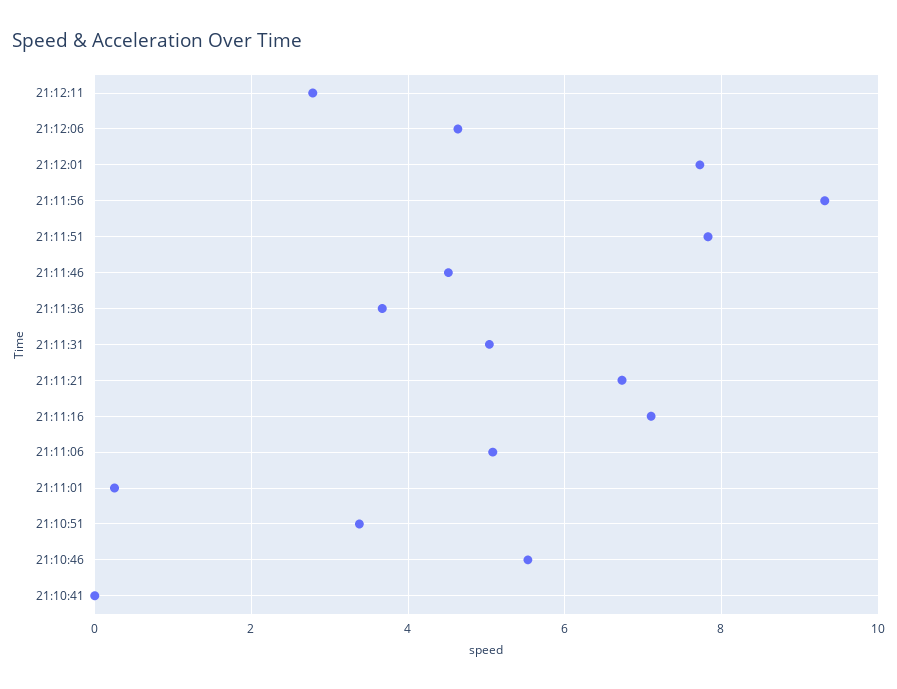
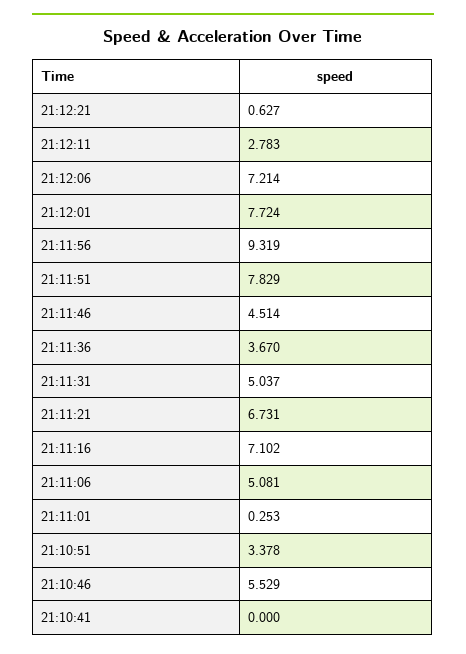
21:12:06: 4.6 -> 7.214
21:12:21: none -> 0.627

